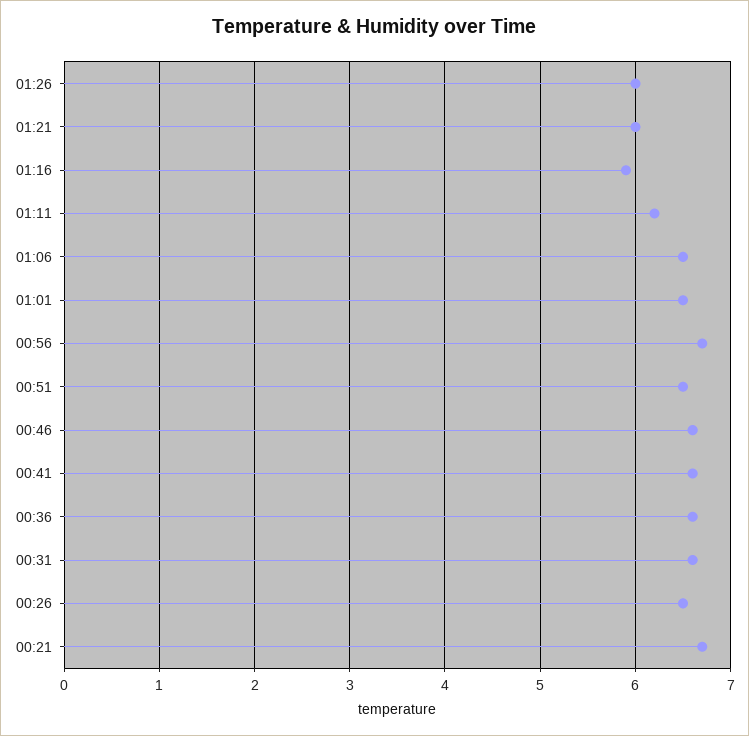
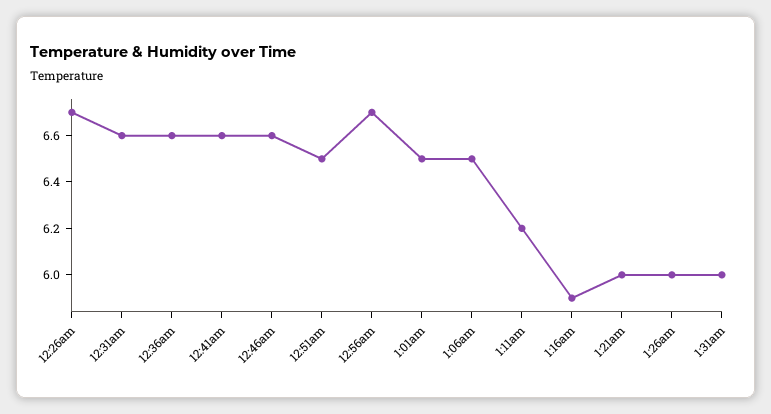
00:26: 6.5 -> 6.7
00:21: 6.7 -> none
1:31am: none -> 6

